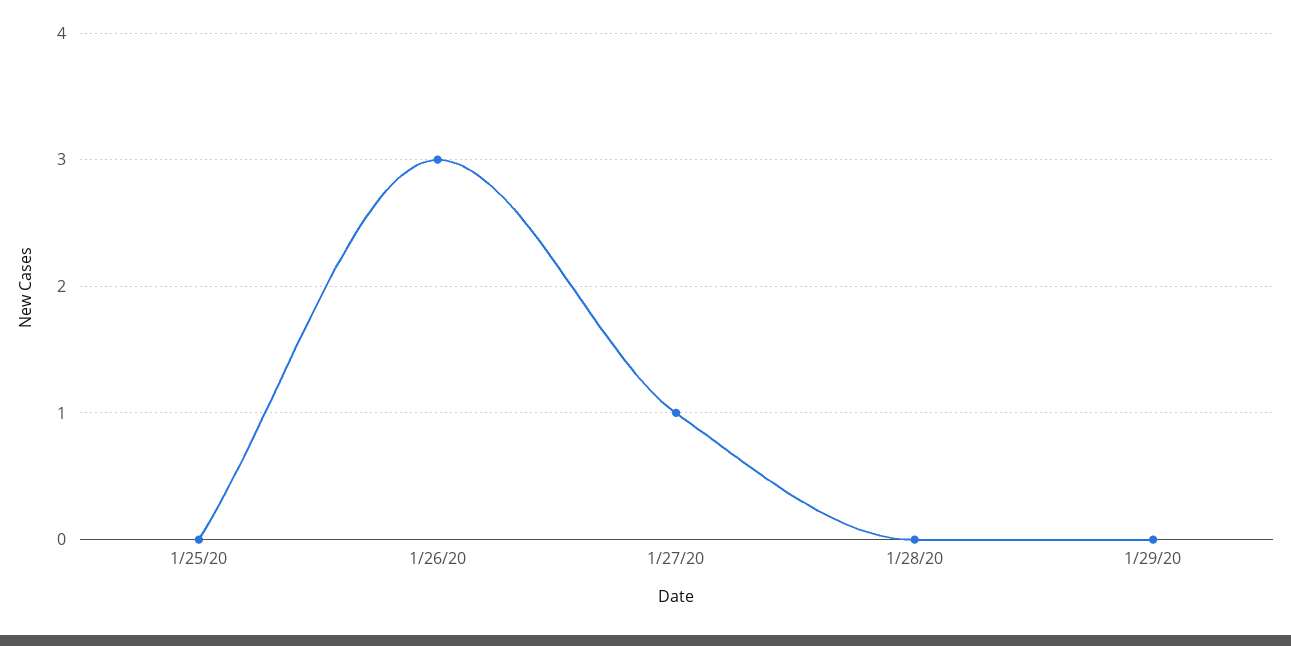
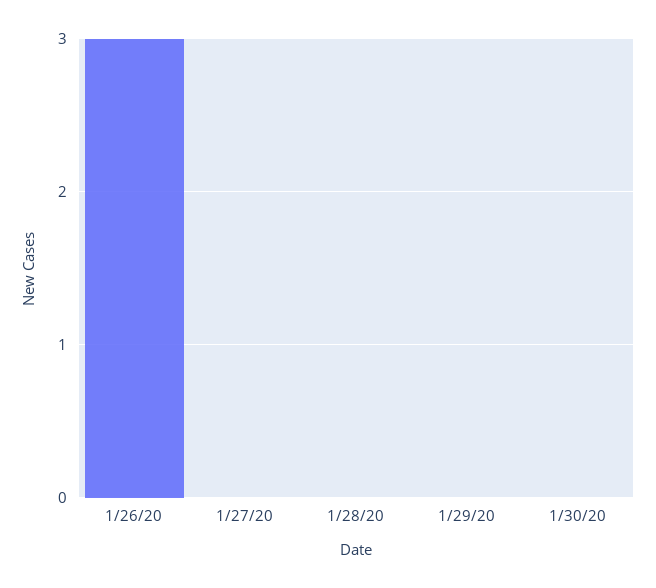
1/25/20: 0 -> none
1/27/20: 1 -> 0
1/30/20: none -> 0

